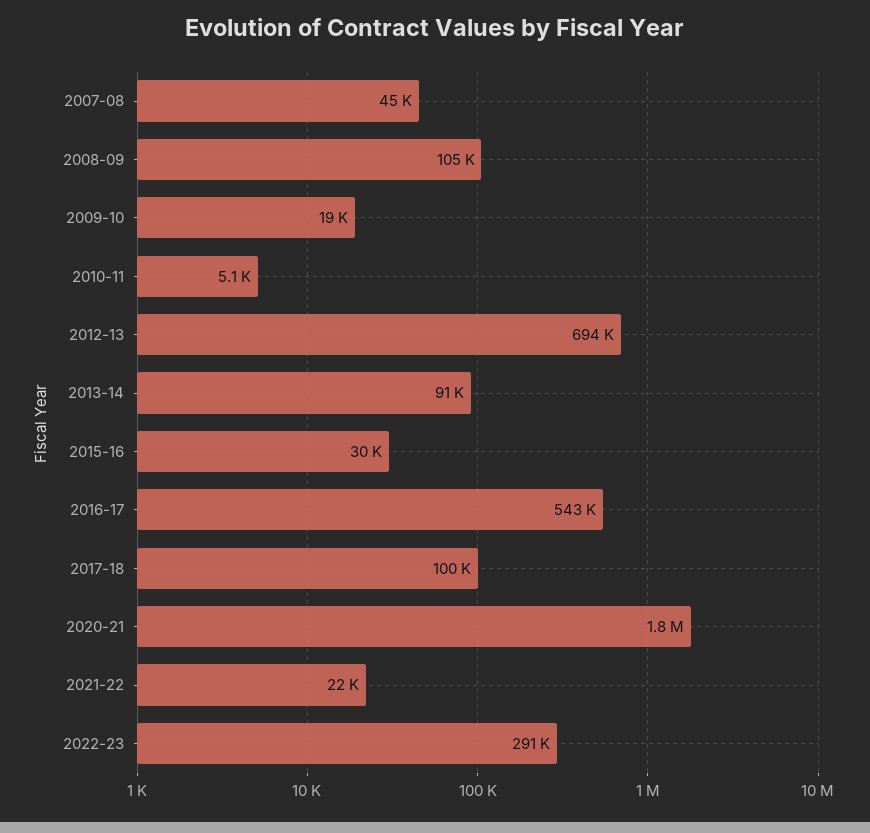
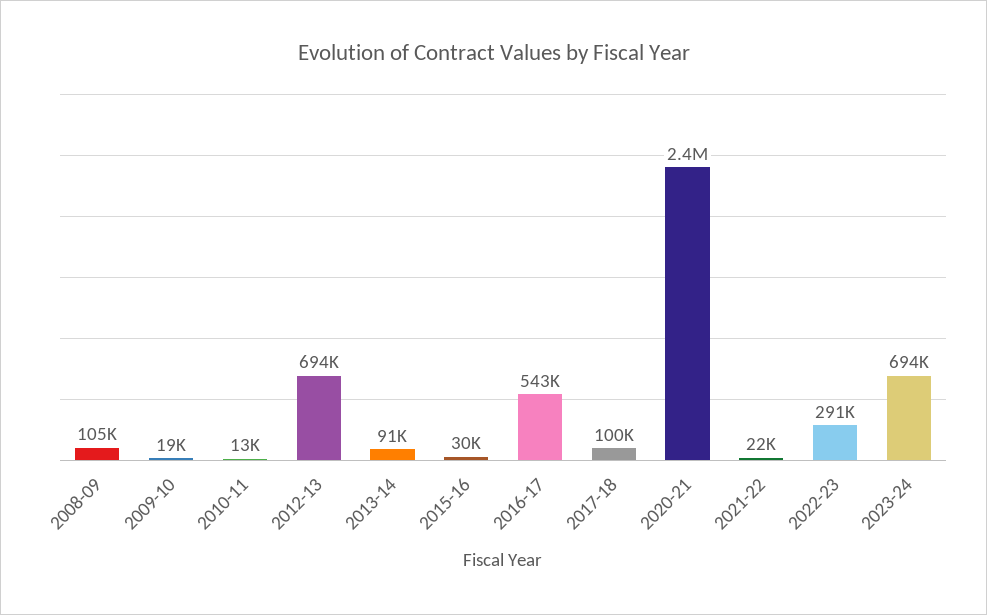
2007-08: 45000 -> none
2010-11: 5100 -> 13000
2020-21: 1800000 -> 2400000
2023-24: none -> 694000

